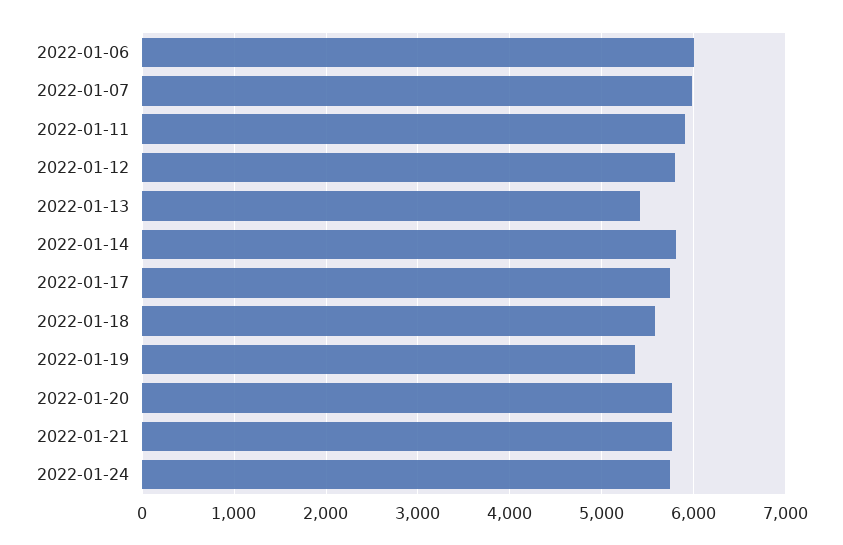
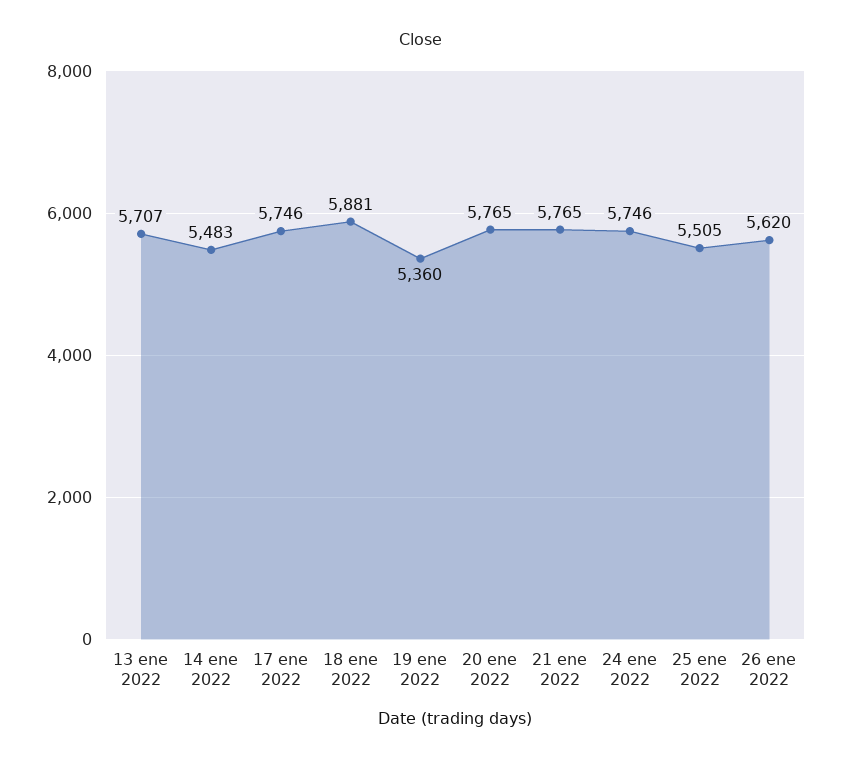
2022-01-06: 6000 -> none
2022-01-07: 6000 -> none
2022-01-11: 5900 -> none
2022-01-12: 5800 -> none
2022-01-13: 5400 -> 5707
2022-01-14: 5800 -> 5483
2022-01-18: 5600 -> 5881
25 ene 2022: none -> 5505
26 ene 2022: none -> 5620

